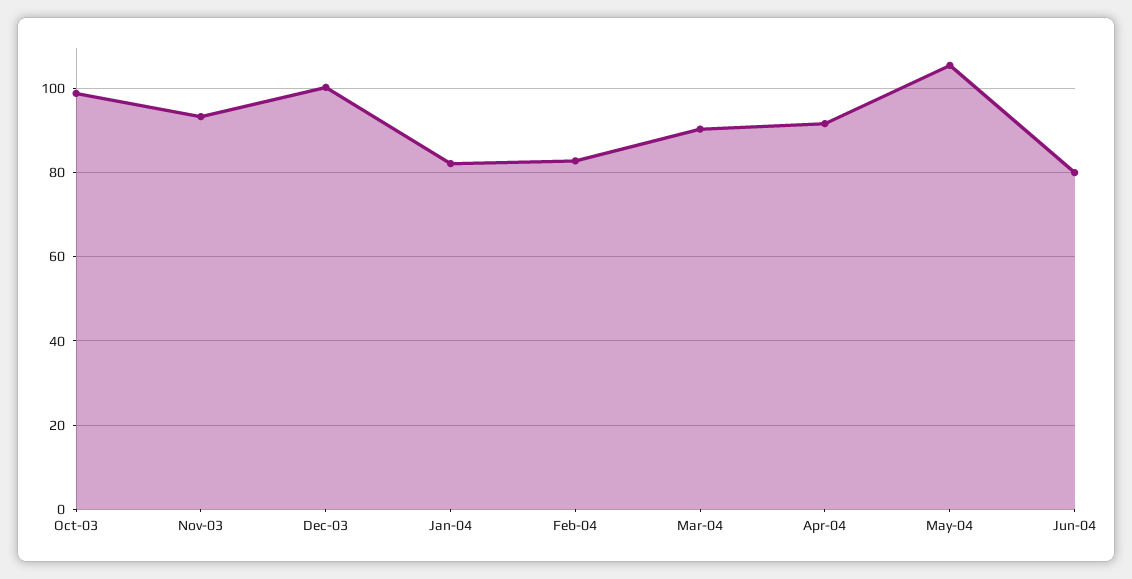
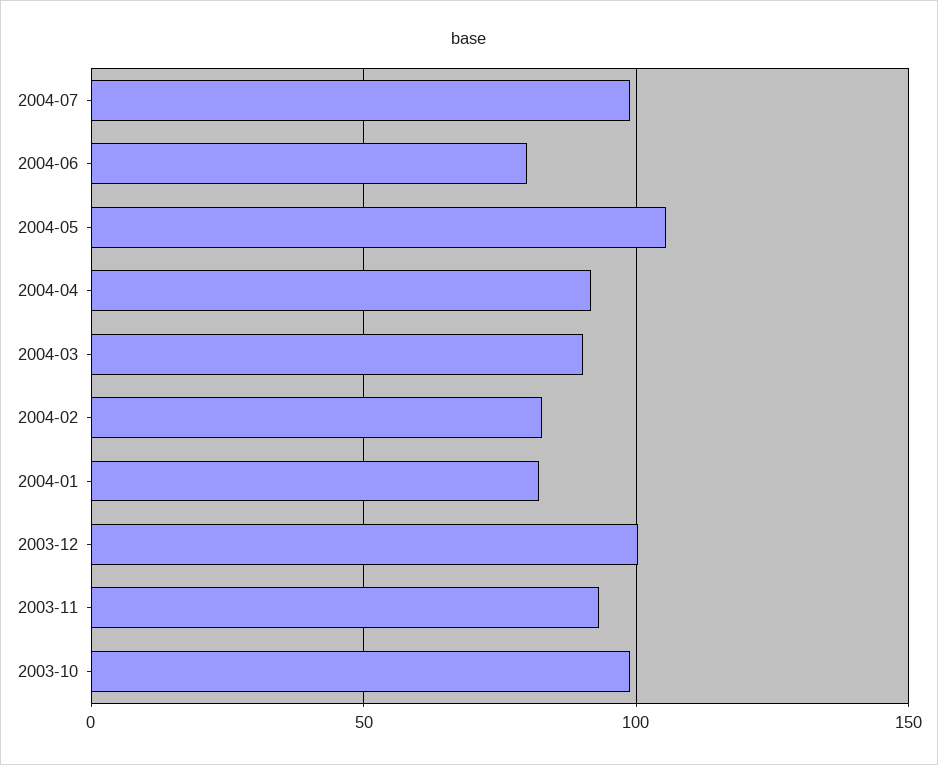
2004-07: none -> 100

